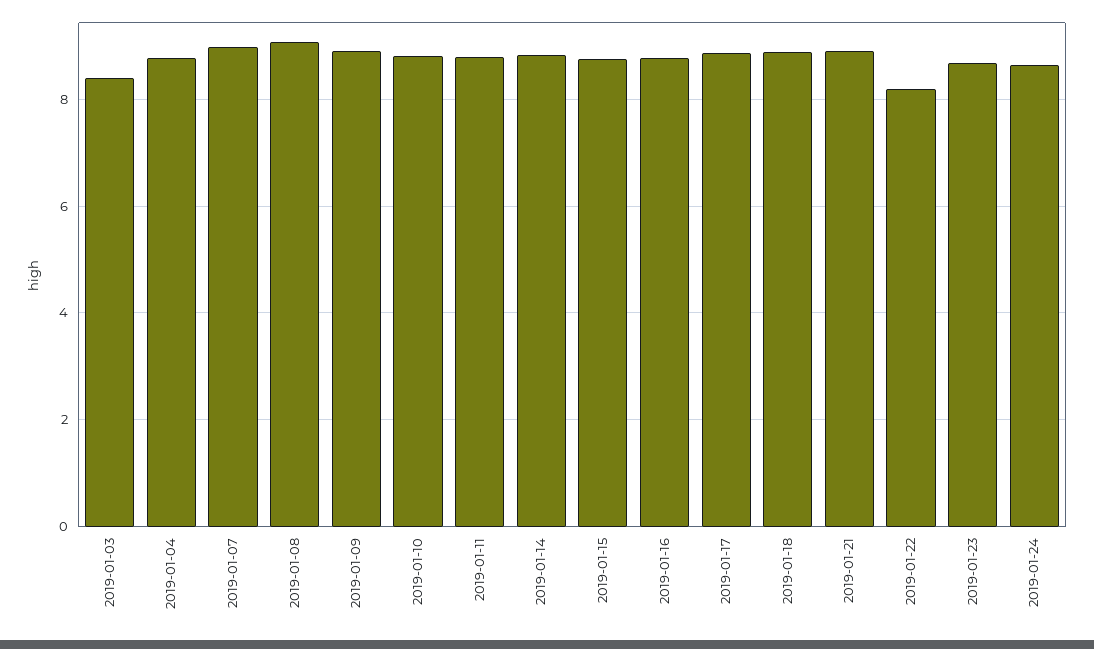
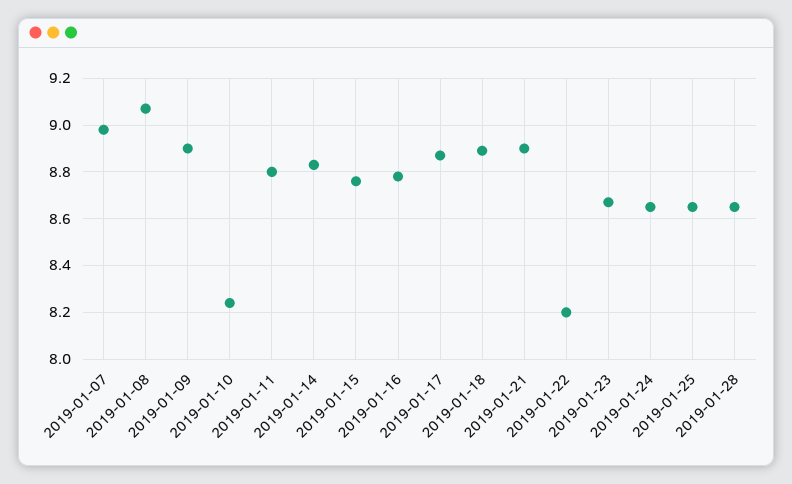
2019-01-03: 8.4 -> none
2019-01-04: 8.8 -> none
2019-01-10: 8.8 -> 8.25
2019-01-25: none -> 8.65
2019-01-28: none -> 8.65

